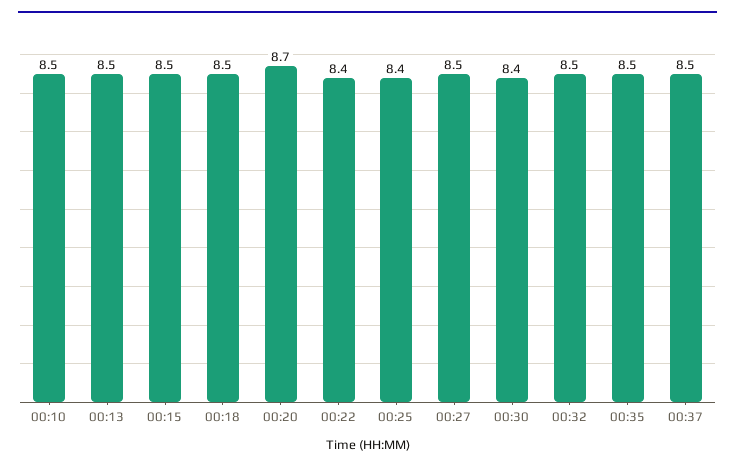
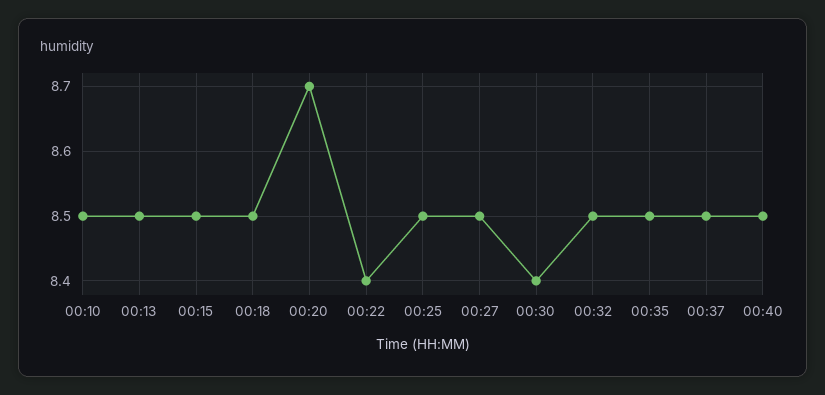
00:25: 8.4 -> 8.5
00:40: none -> 8.5

